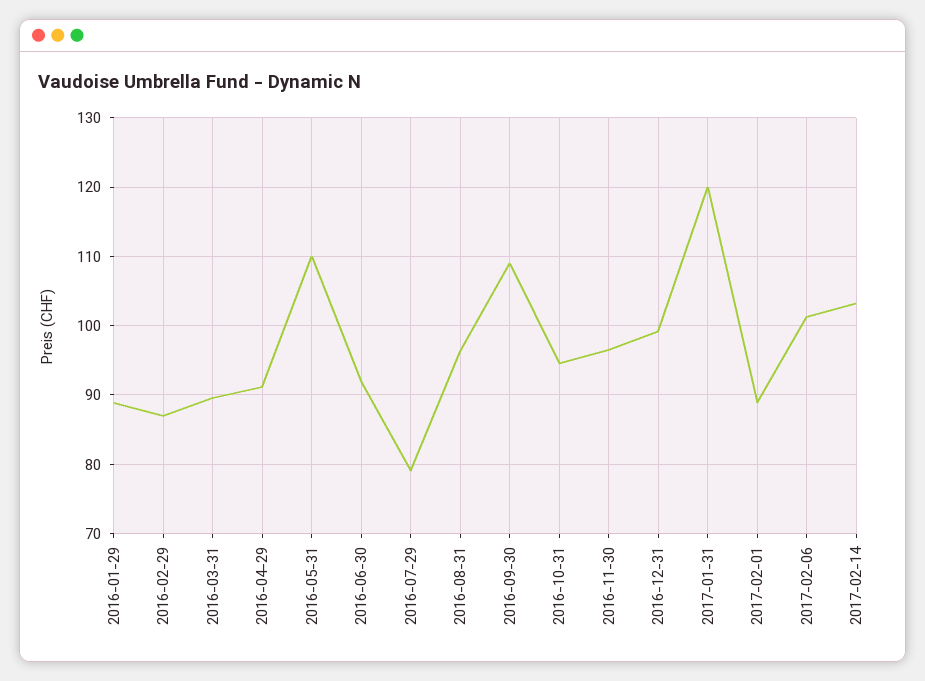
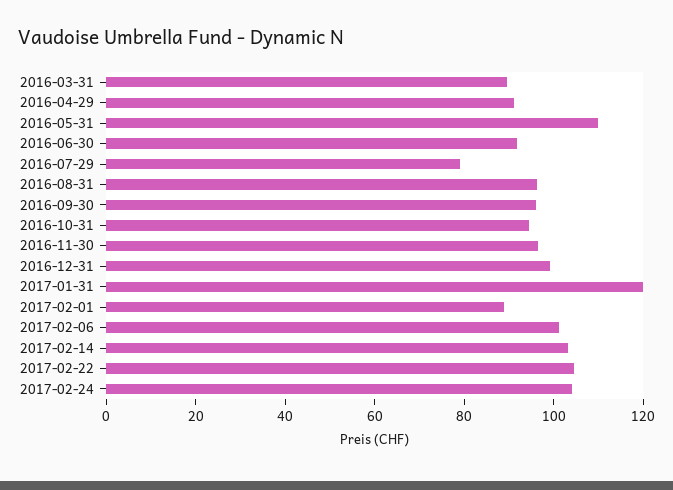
2016-01-29: 89 -> none
2016-02-29: 87 -> none
2016-09-30: 109 -> 95
2017-02-22: none -> 105
2017-02-24: none -> 105

